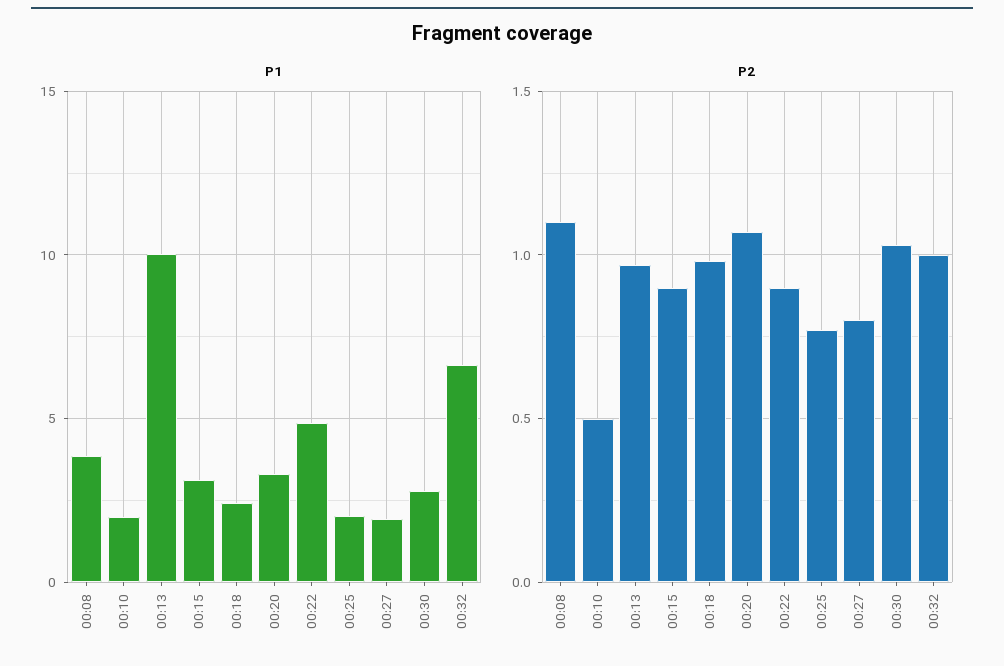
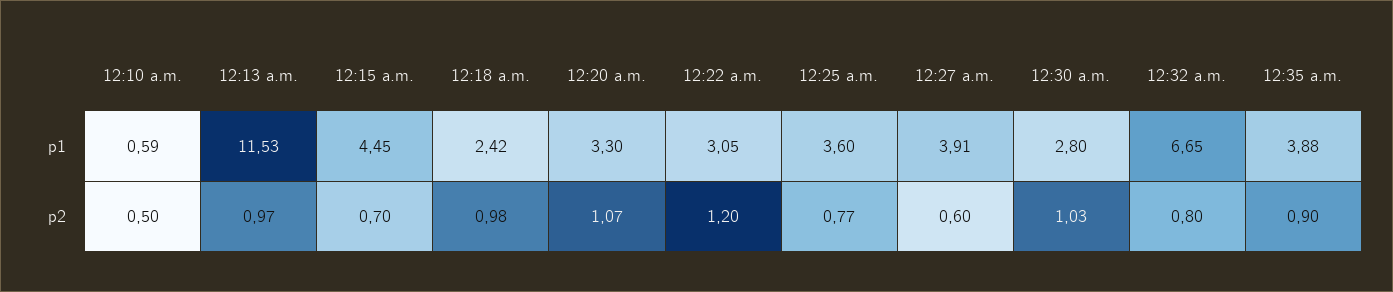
P1, 00:08: 4 -> none
P1, 00:10: 2 -> 0.59
P1, 00:13: 10 -> 11.53
P1, 00:15: 3 -> 4.45
P1, 00:22: 5 -> 3.05
P1, 00:25: 2 -> 3.6
P1, 00:27: 2 -> 3.91
P2, 00:08: 1.1 -> none
P2, 00:15: 0.9 -> 0.7
P2, 00:22: 0.9 -> 1.2
P2, 00:27: 0.8 -> 0.6
P2, 00:32: 1 -> 0.8
P1, 12:35 a.m.: none -> 3.88
P2, 12:35 a.m.: none -> 0.9

